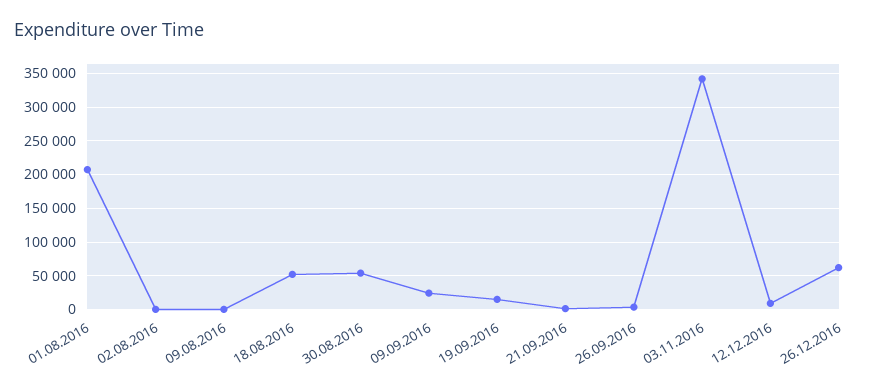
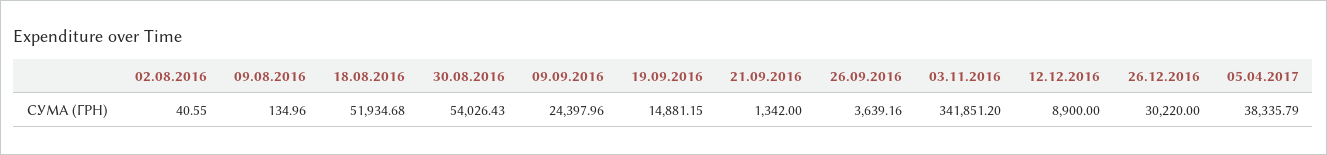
01.08.2016: 210000 -> none
26.12.2016: 60000 -> 30220
05.04.2017: none -> 38335.79

